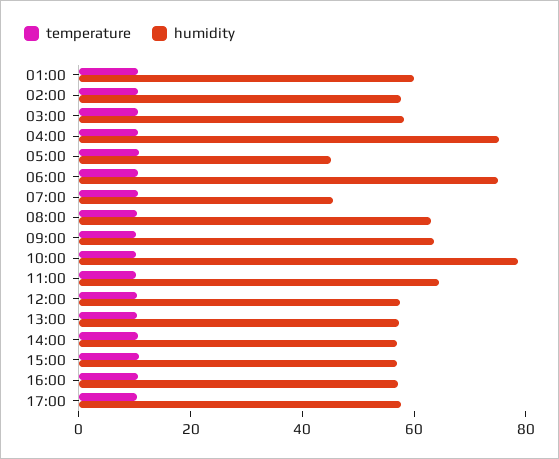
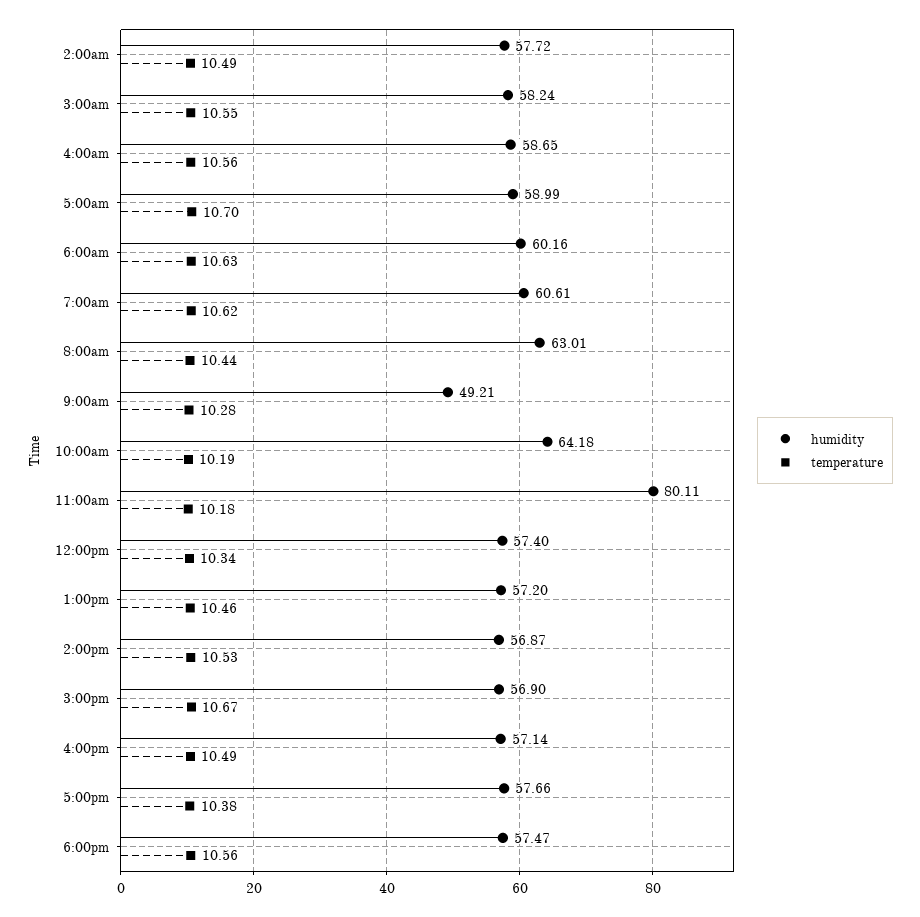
temperature, 01:00: 10 -> none
humidity, 01:00: 60 -> none
humidity, 04:00: 75 -> 58.65
humidity, 05:00: 45 -> 58.99
humidity, 06:00: 75 -> 60.16
humidity, 07:00: 45 -> 60.61
humidity, 09:00: 65 -> 49.21
humidity, 10:00: 80 -> 64.18
humidity, 11:00: 65 -> 80.11
humidity, 6:00pm: none -> 57.47
temperature, 6:00pm: none -> 10.56

